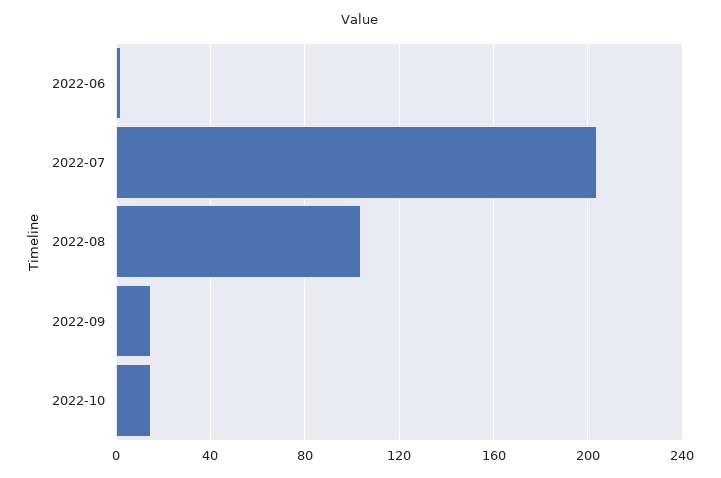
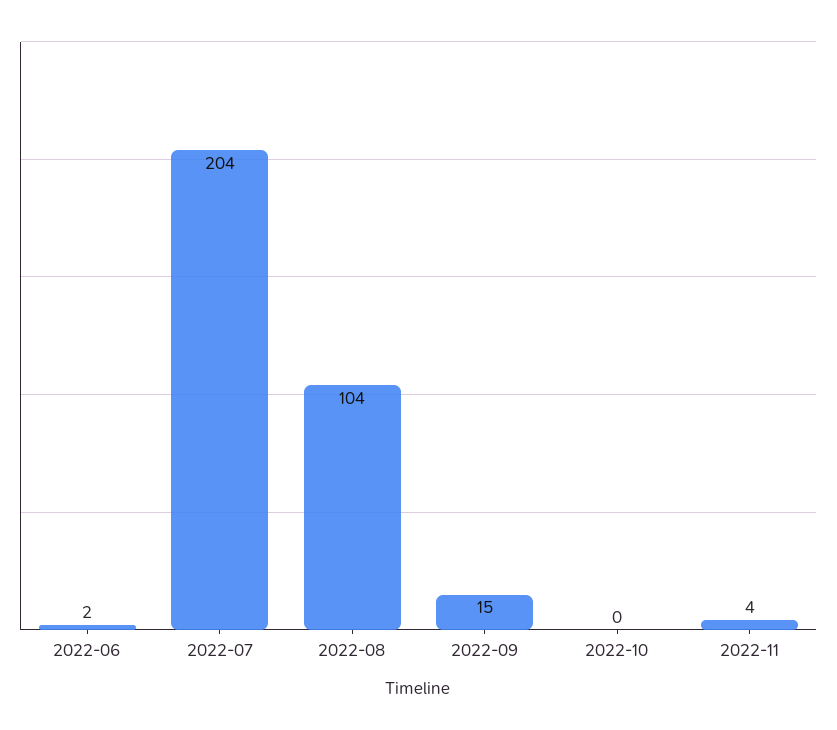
2022-10: 15 -> 0
2022-11: none -> 4

